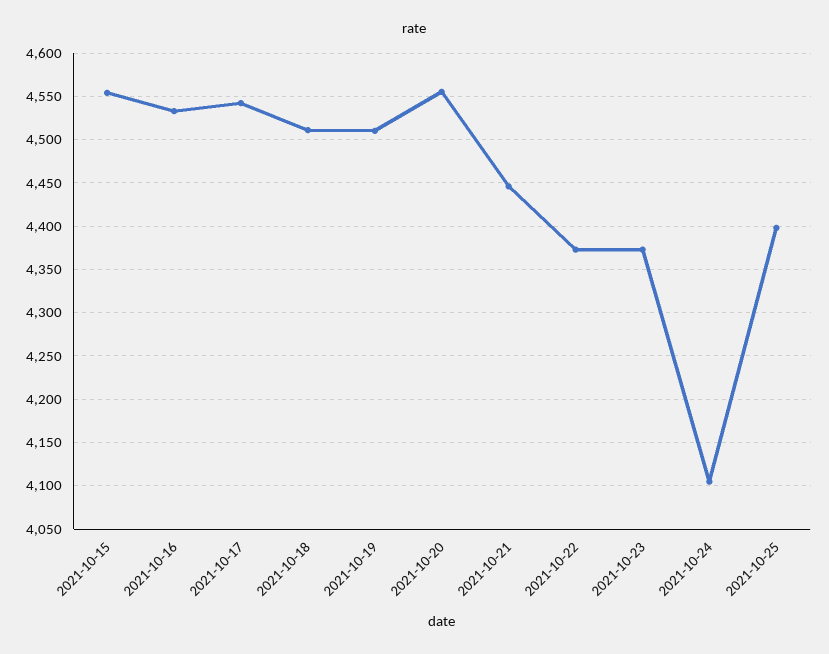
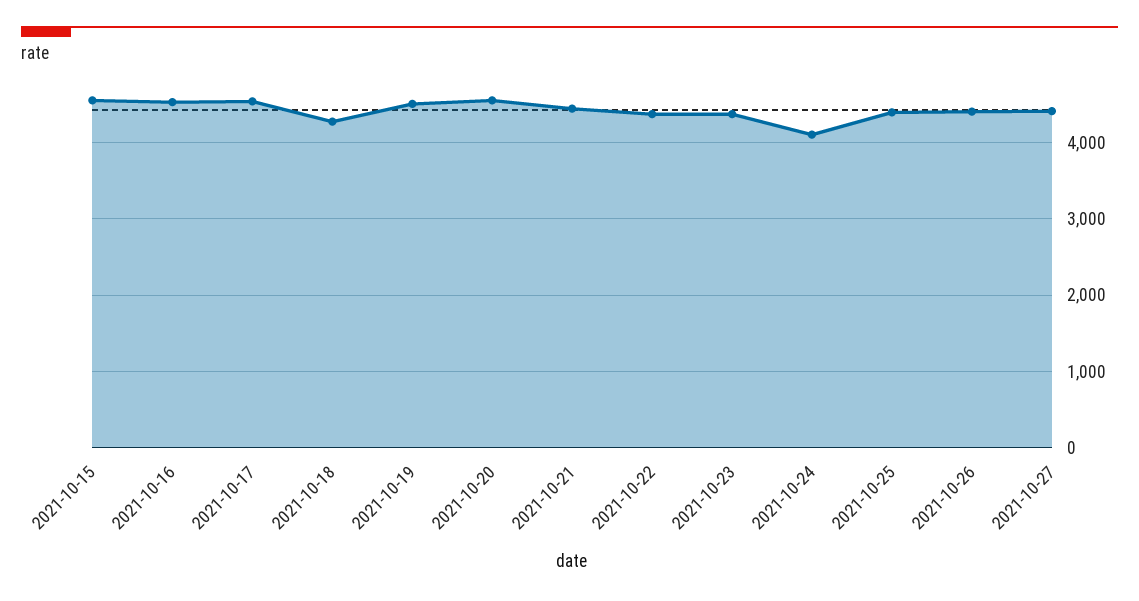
2021-10-18: 4510 -> 4300
2021-10-26: none -> 4400
2021-10-27: none -> 4400

